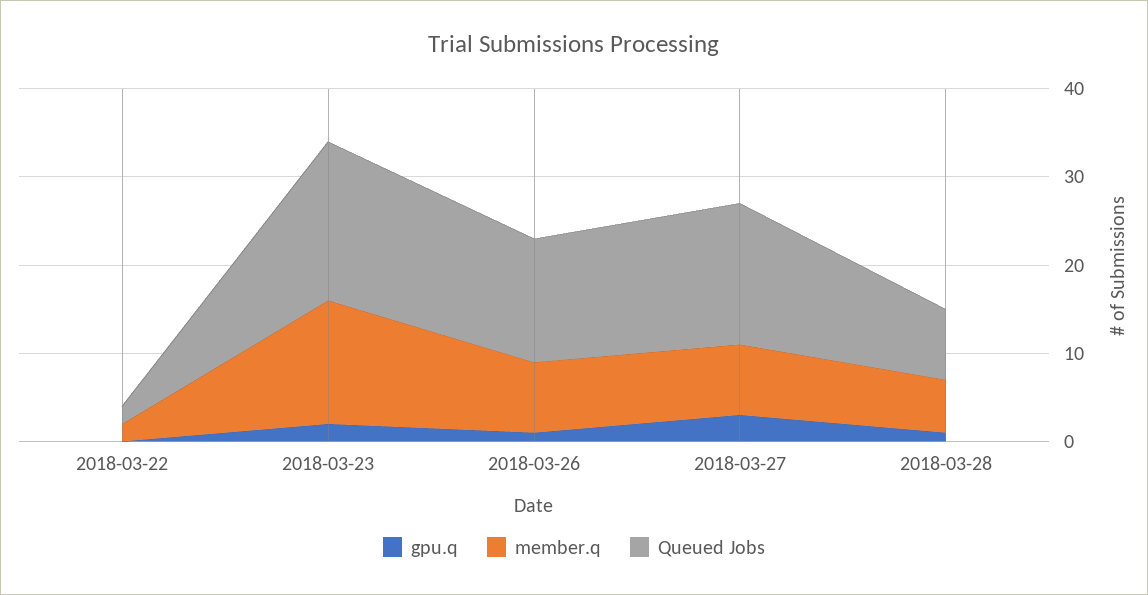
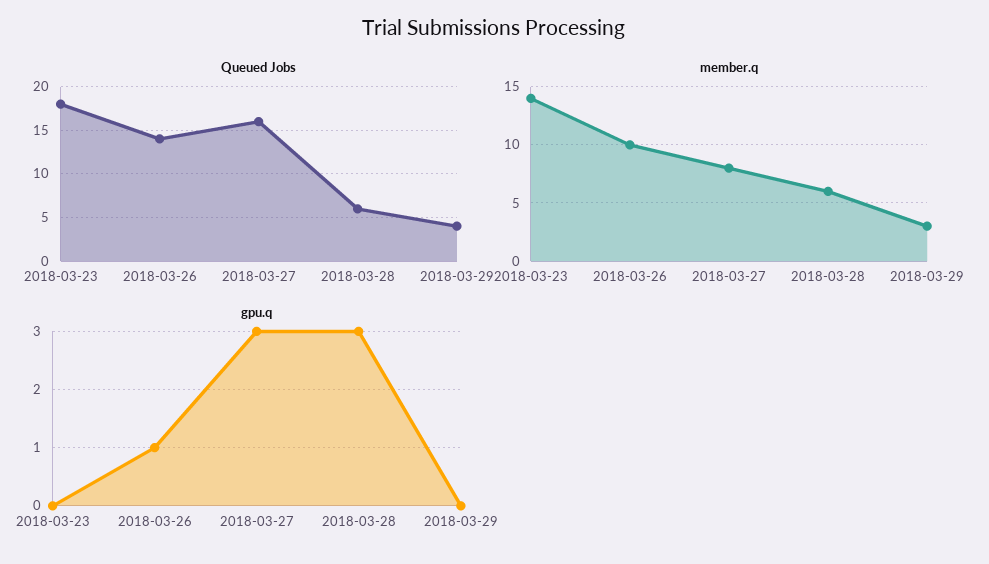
gpu.q, 2018-03-22: 0 -> none
member.q, 2018-03-22: 2 -> none
Queued Jobs, 2018-03-22: 2 -> none
gpu.q, 2018-03-23: 2 -> 0
member.q, 2018-03-26: 8 -> 10
gpu.q, 2018-03-28: 1 -> 3
Queued Jobs, 2018-03-28: 8 -> 6
Queued Jobs, 2018-03-29: none -> 4
member.q, 2018-03-29: none -> 3
gpu.q, 2018-03-29: none -> 0

